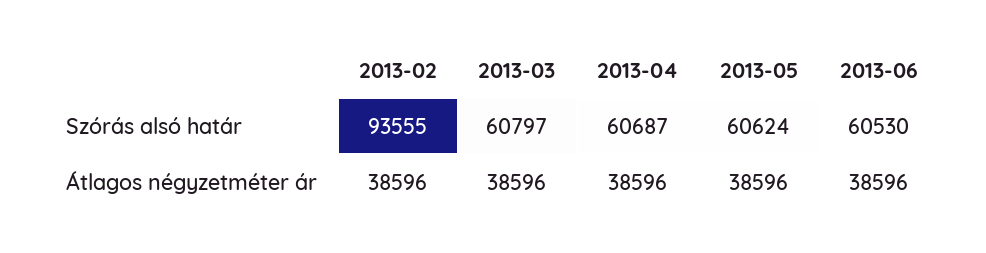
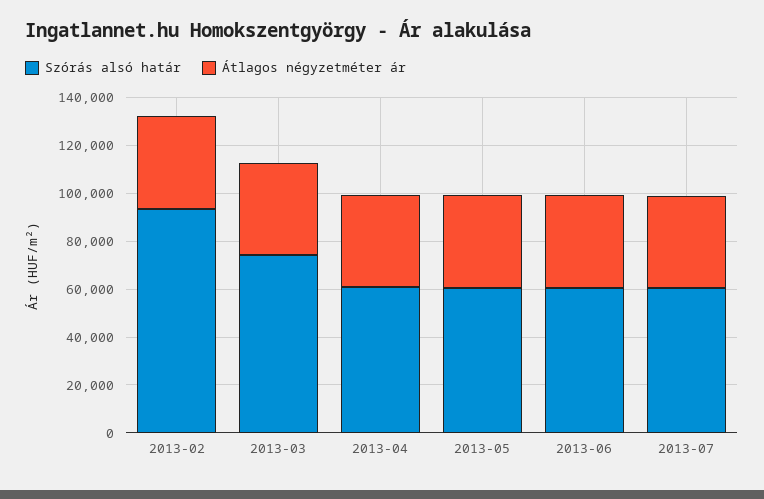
Szórás alsó határ, 2013-03: 60797 -> 75000
Szórás alsó határ, 2013-07: none -> 60000
Átlagos négyzetméter ár, 2013-07: none -> 40000

